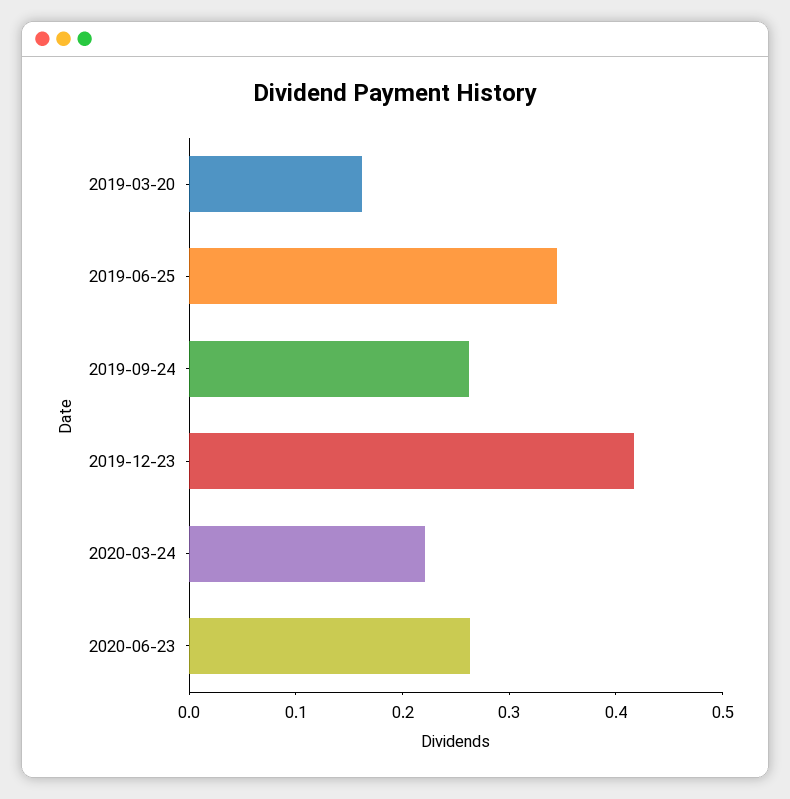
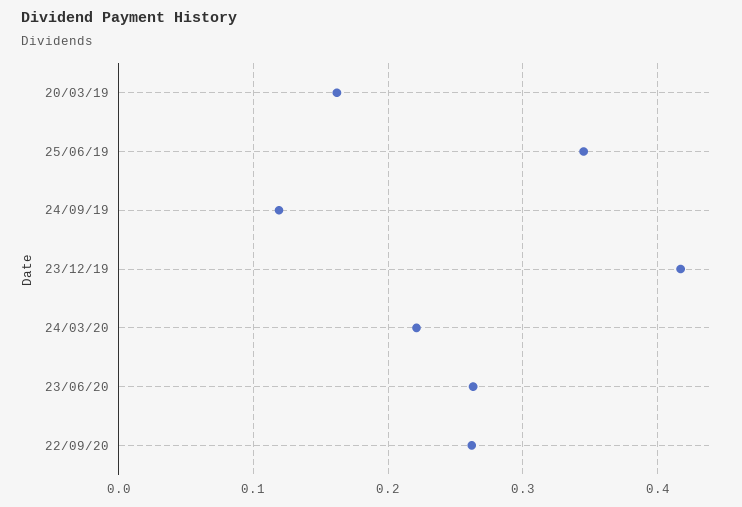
2019-09-24: 0.26 -> 0.12
22/09/20: none -> 0.26

